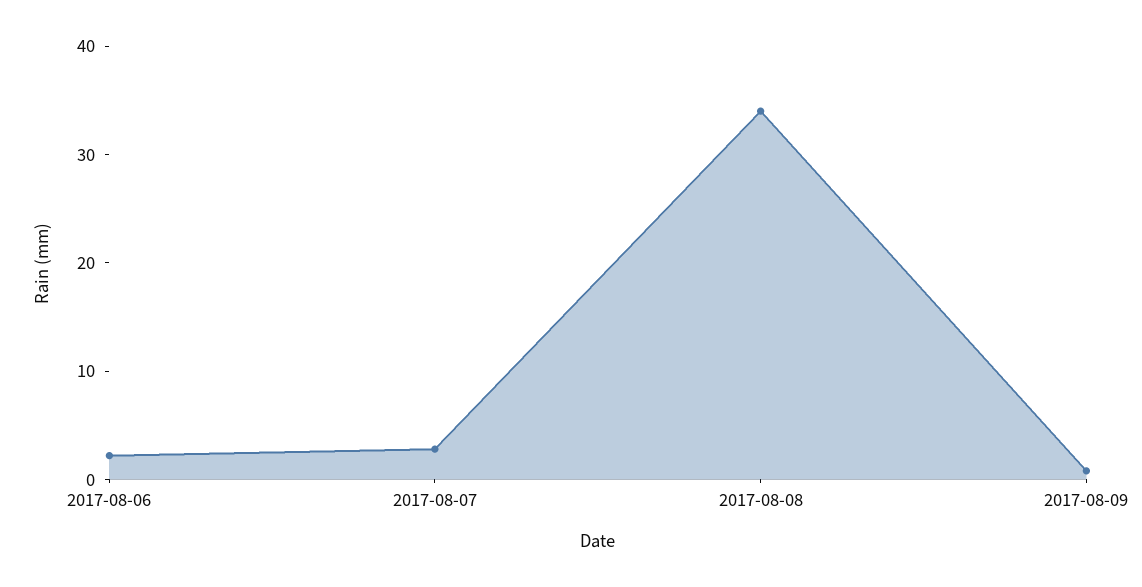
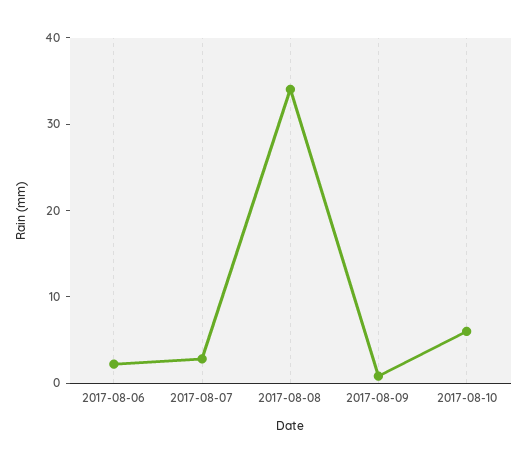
2017-08-10: none -> 6

